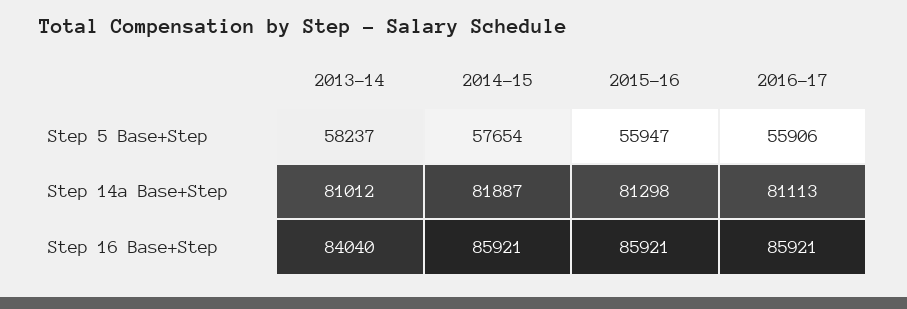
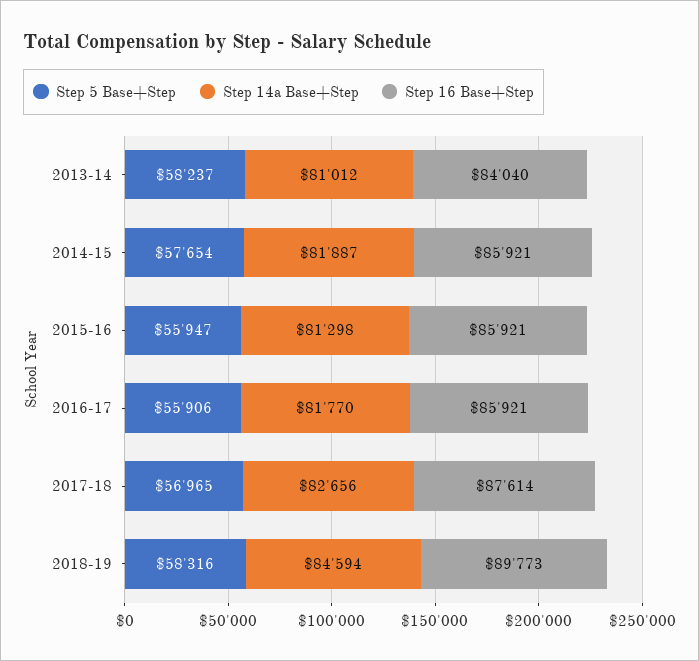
Step 14a Base+Step, 2016-17: 81113 -> 81770
Step 5 Base+Step, 2017-18: none -> 56965
Step 14a Base+Step, 2017-18: none -> 82656
Step 16 Base+Step, 2017-18: none -> 87614
Step 5 Base+Step, 2018-19: none -> 58316
Step 14a Base+Step, 2018-19: none -> 84594
Step 16 Base+Step, 2018-19: none -> 89773

